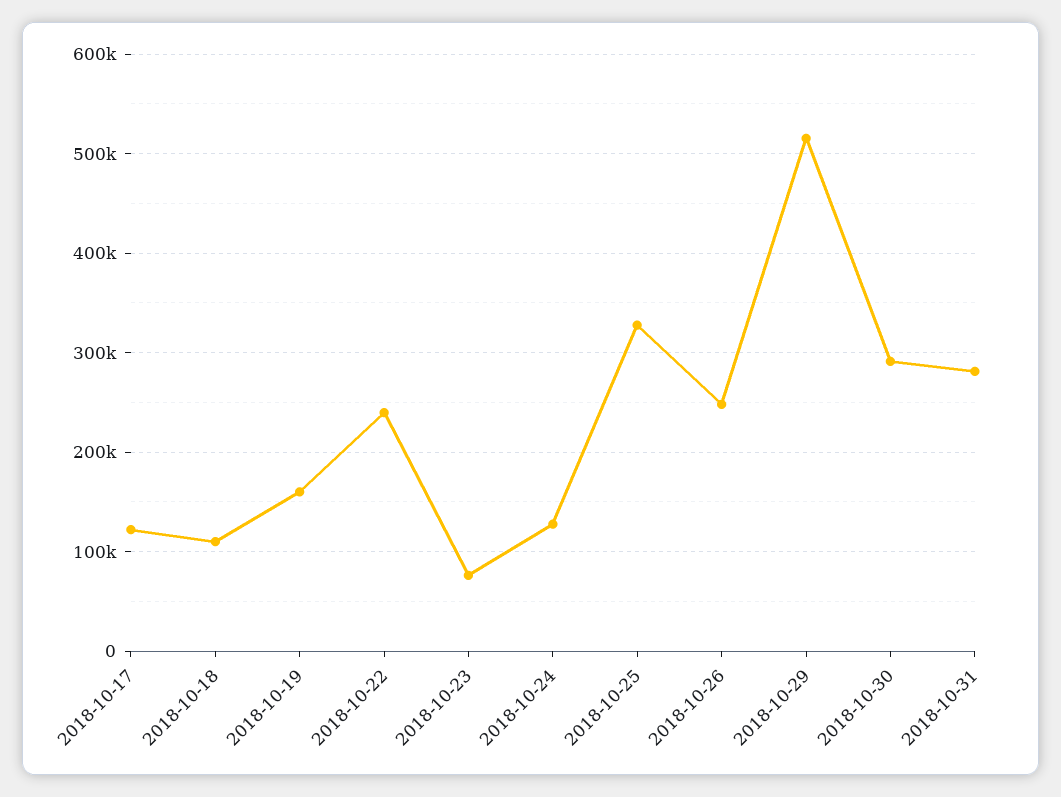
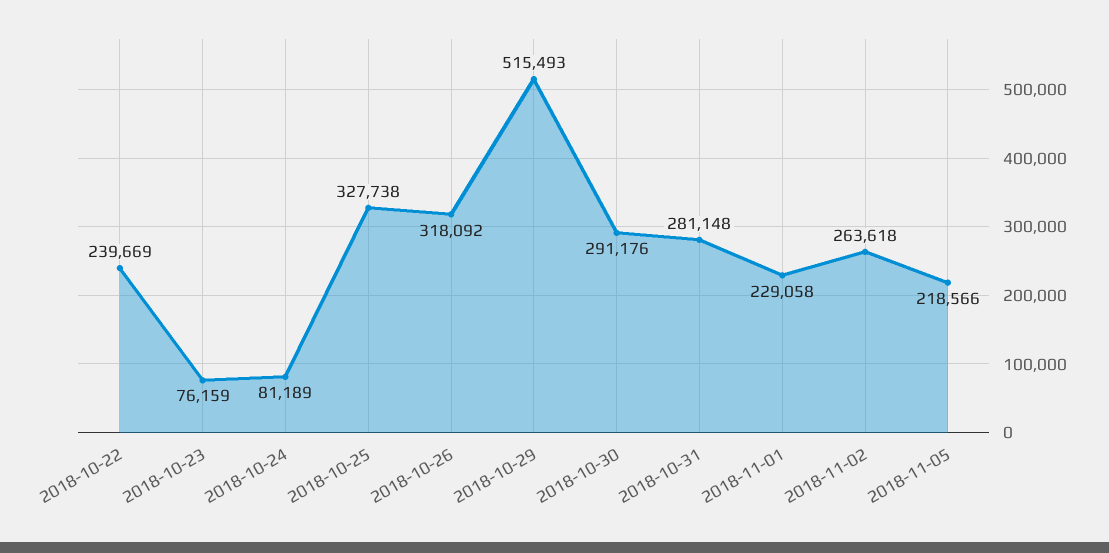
2018-10-17: 120000 -> none
2018-10-18: 110000 -> none
2018-10-19: 160000 -> none
2018-10-24: 130000 -> 81189
2018-10-26: 250000 -> 318092
2018-11-01: none -> 229058
2018-11-02: none -> 263618
2018-11-05: none -> 218566

